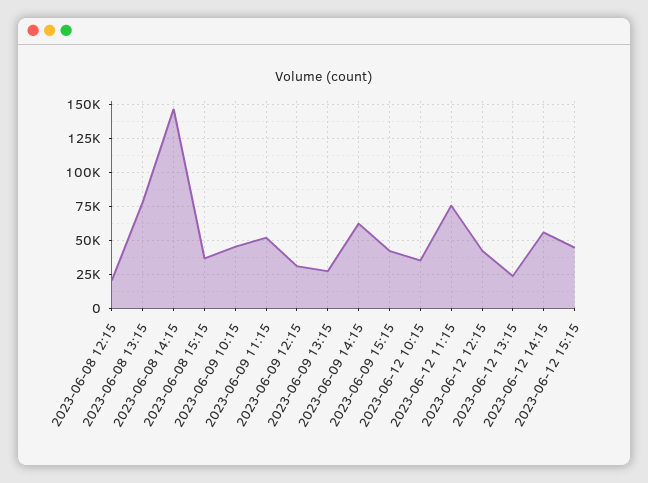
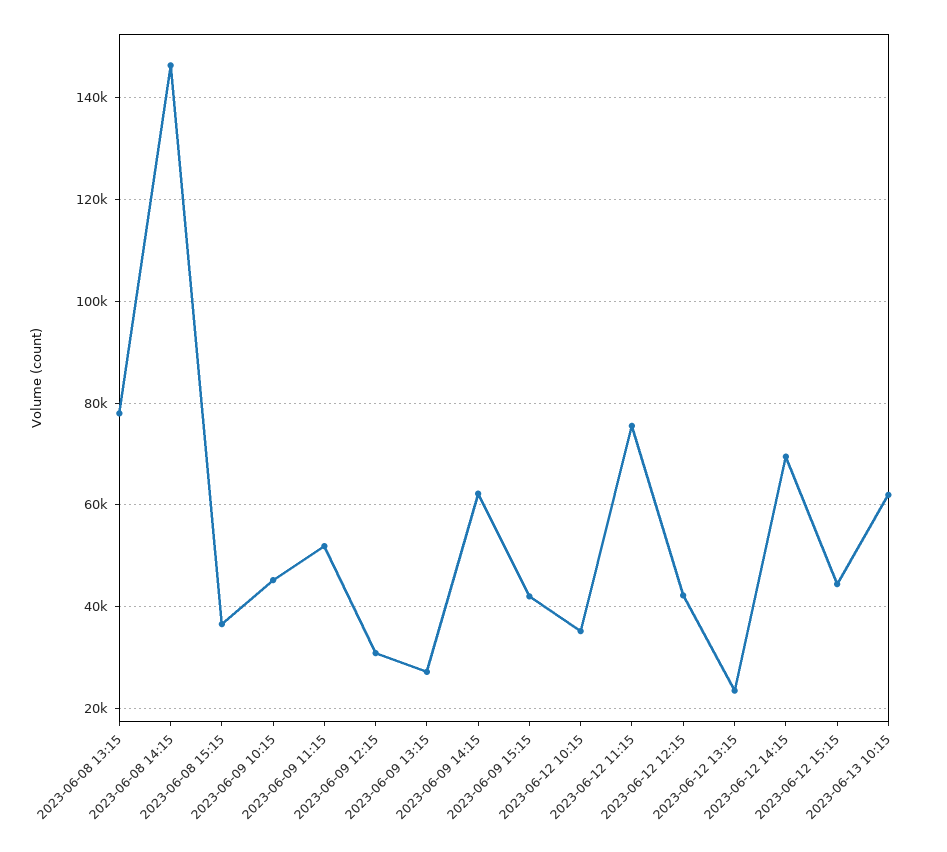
2023-06-08 12:15: 20000 -> none
2023-06-12 14:15: 55000 -> 70000
2023-06-13 10:15: none -> 62000

